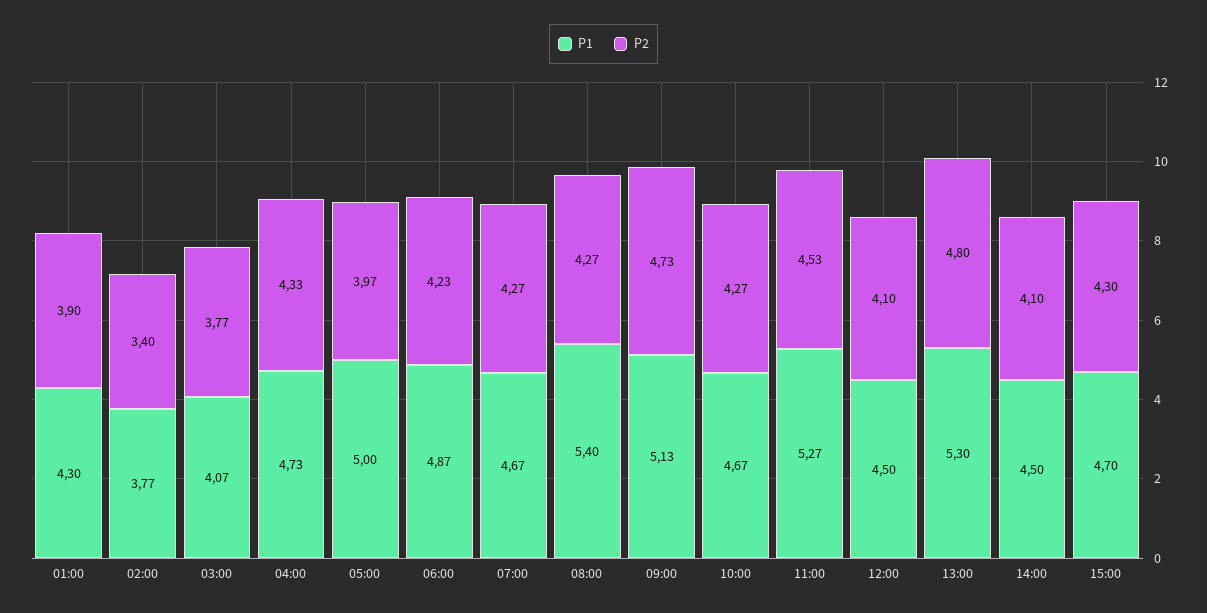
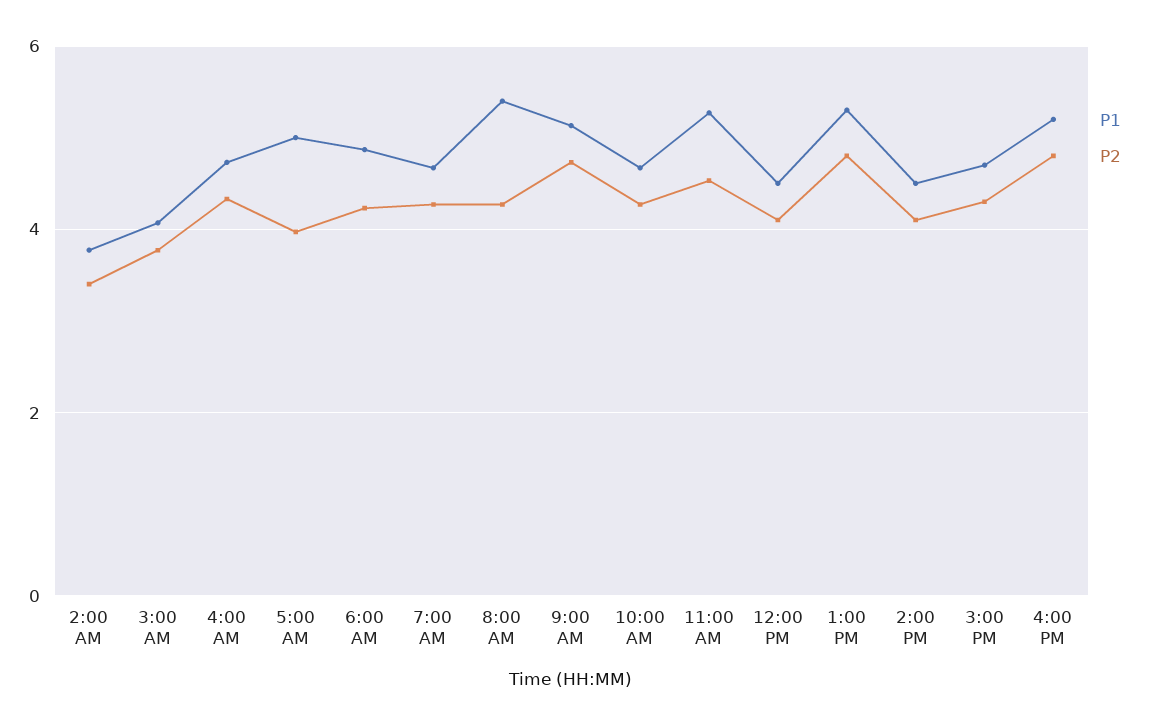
P1, 01:00: 4.3 -> none
P2, 01:00: 3.9 -> none
P1, 4:00 PM: none -> 5.2
P2, 4:00 PM: none -> 4.8

